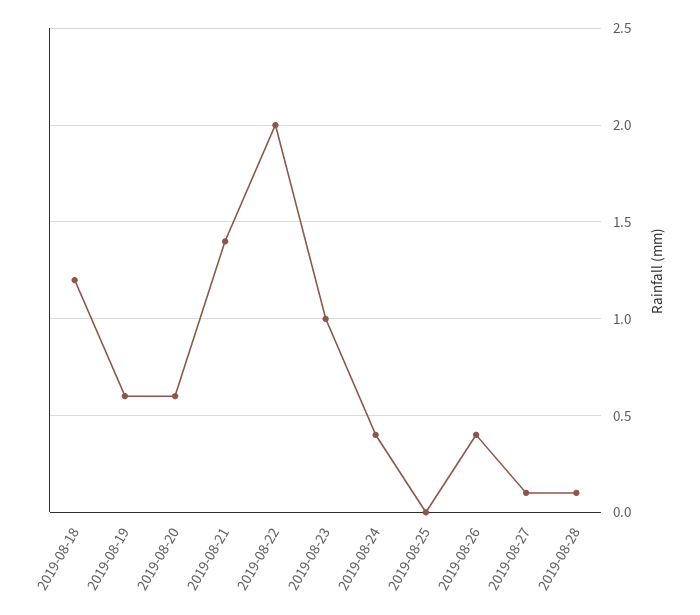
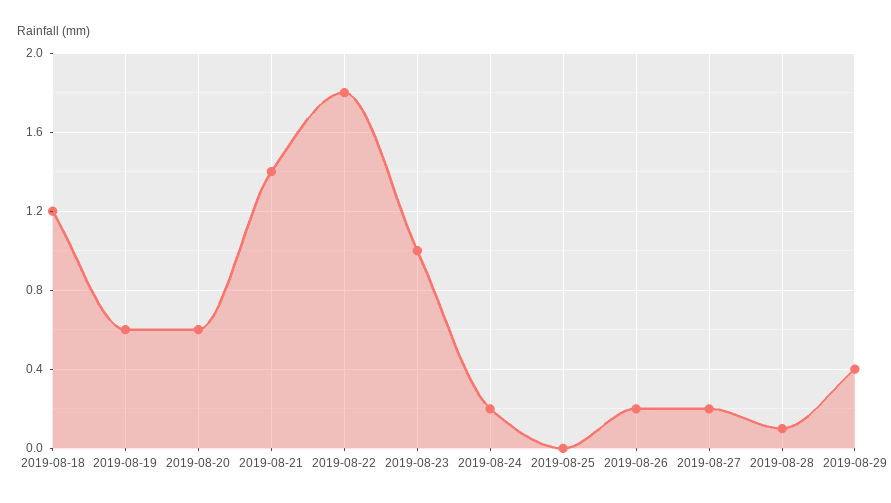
2019-08-22: 2 -> 1.8
2019-08-24: 0.4 -> 0.2
2019-08-26: 0.4 -> 0.2
2019-08-27: 0.1 -> 0.2
2019-08-29: none -> 0.4

